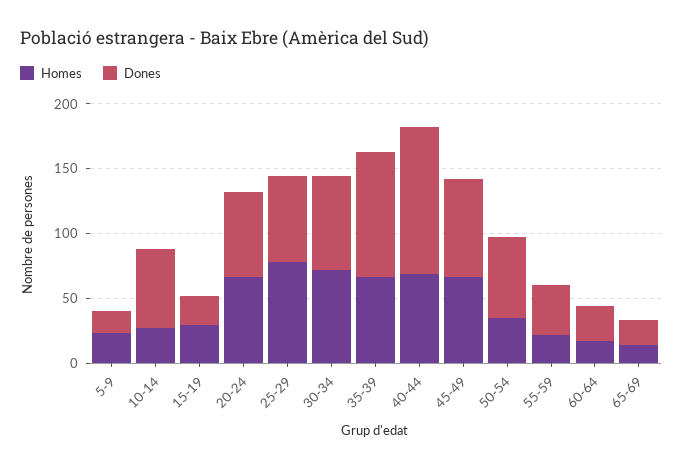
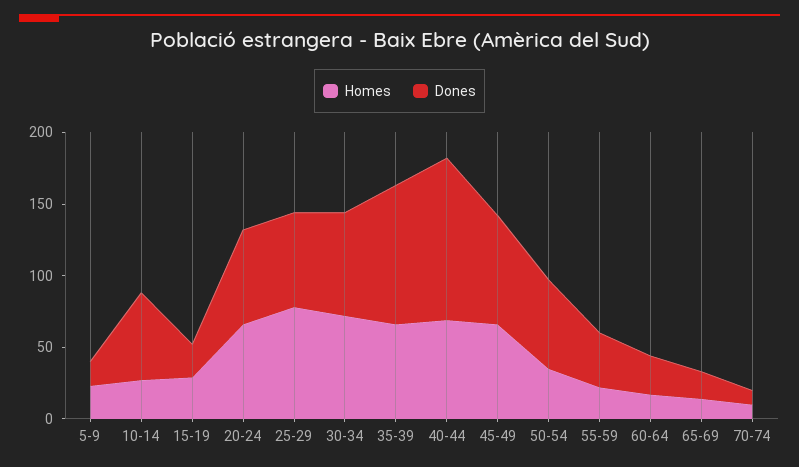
Homes, 70-74: none -> 10
Dones, 70-74: none -> 10

